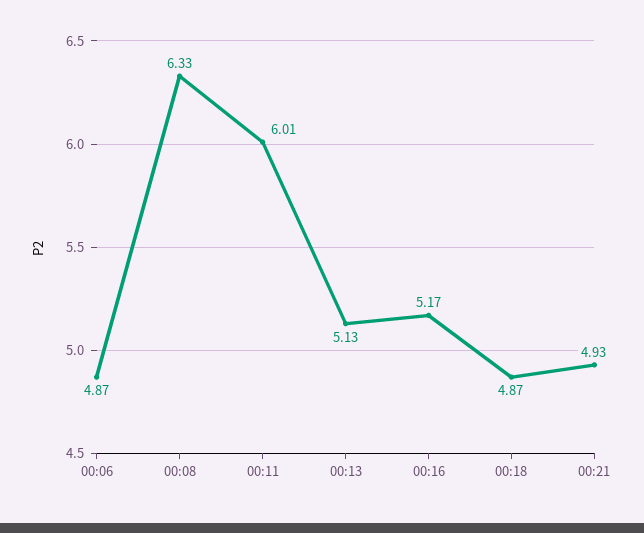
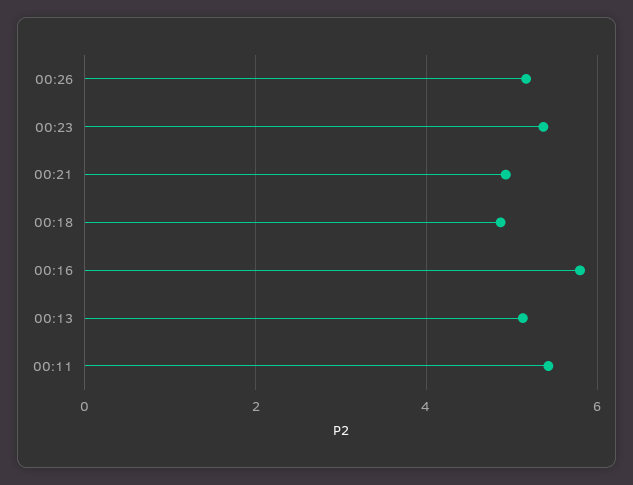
00:06: 4.87 -> none
00:08: 6.33 -> none
00:11: 6.01 -> 5.4
00:16: 5.17 -> 5.8
00:26: none -> 5.2
00:23: none -> 5.4

